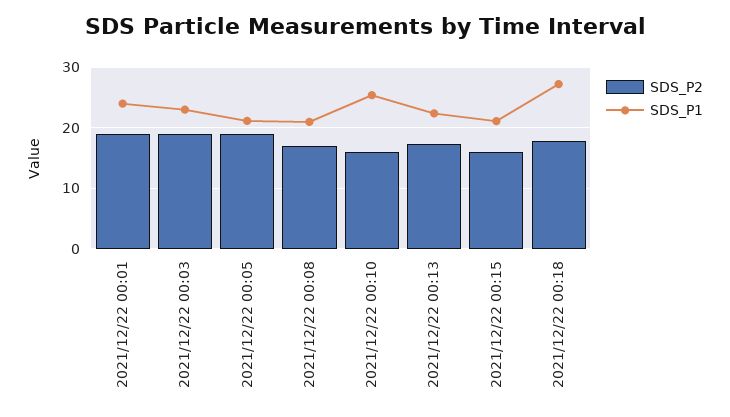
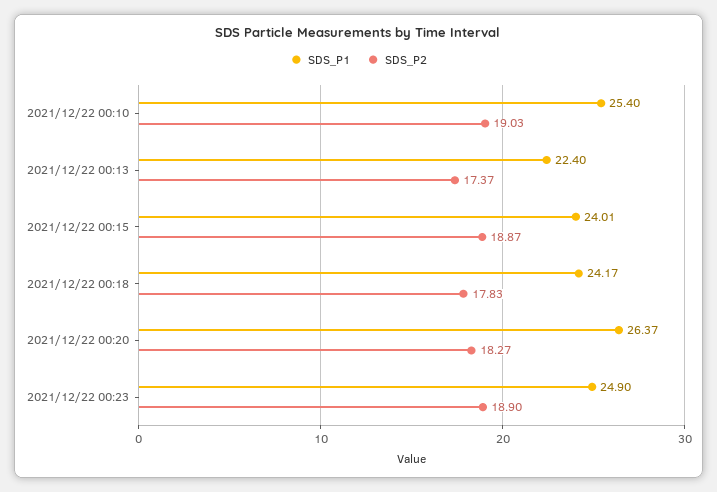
SDS_P2, 2021/12/22 00:01: 19 -> none
SDS_P1, 2021/12/22 00:01: 24 -> none
SDS_P2, 2021/12/22 00:03: 19 -> none
SDS_P1, 2021/12/22 00:03: 23 -> none
SDS_P2, 2021/12/22 00:05: 19 -> none
SDS_P1, 2021/12/22 00:05: 21 -> none
SDS_P2, 2021/12/22 00:08: 17 -> none
SDS_P1, 2021/12/22 00:08: 21 -> none
SDS_P2, 2021/12/22 00:10: 16 -> 19.03
SDS_P2, 2021/12/22 00:15: 16 -> 18.87
SDS_P1, 2021/12/22 00:15: 21 -> 24.01
SDS_P1, 2021/12/22 00:18: 27 -> 24.17
SDS_P1, 2021/12/22 00:20: none -> 26.37
SDS_P2, 2021/12/22 00:20: none -> 18.27
SDS_P1, 2021/12/22 00:23: none -> 24.9
SDS_P2, 2021/12/22 00:23: none -> 18.9

